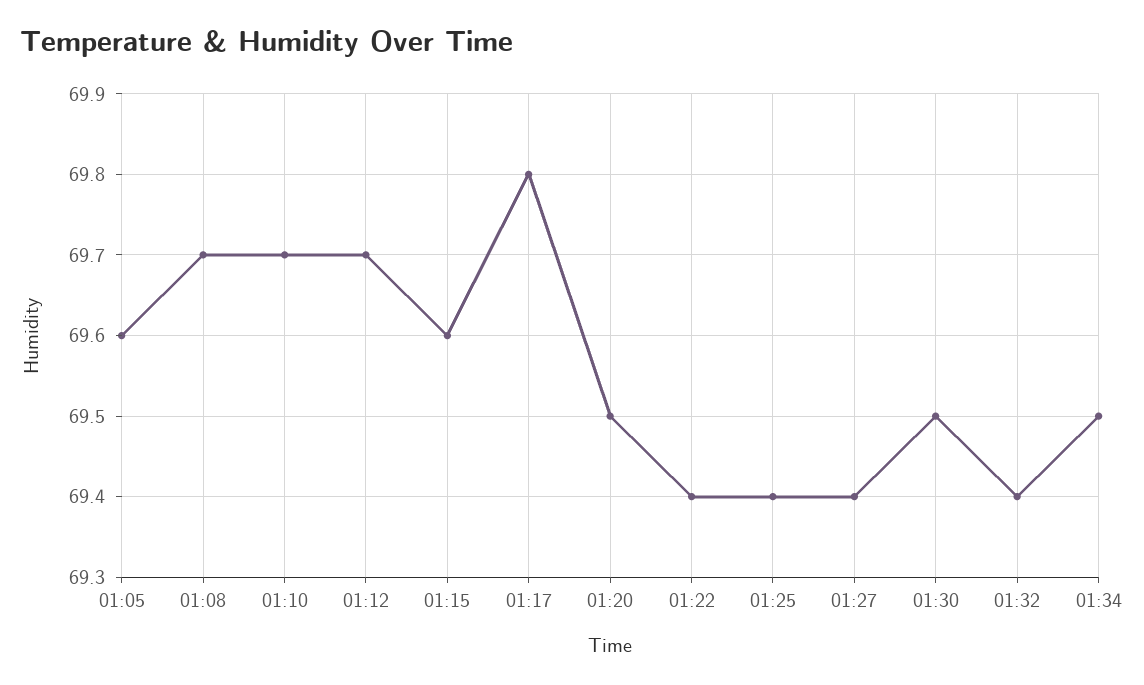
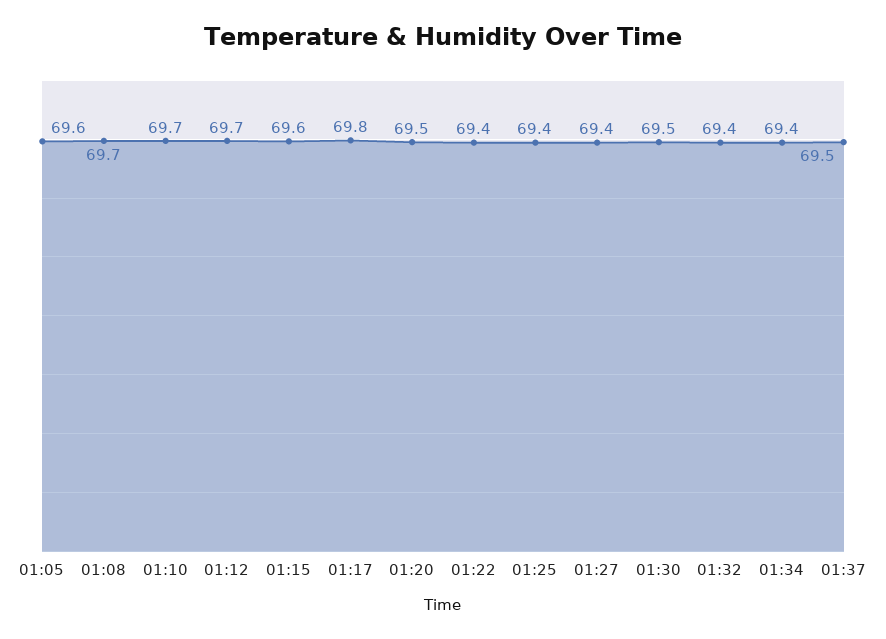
01:34: 69.5 -> 69.4
01:37: none -> 69.5

